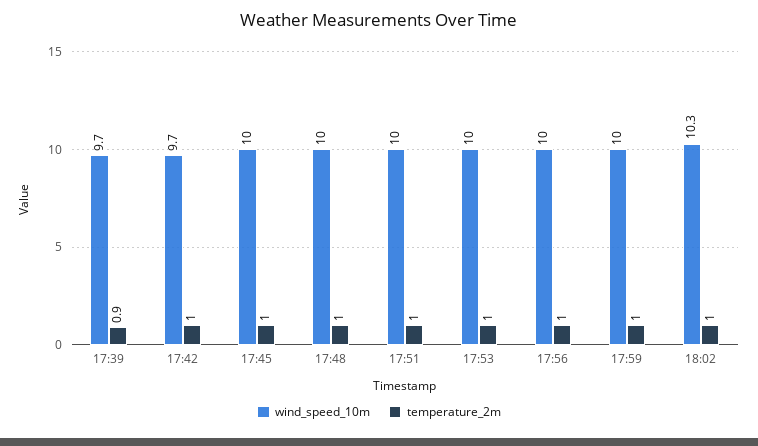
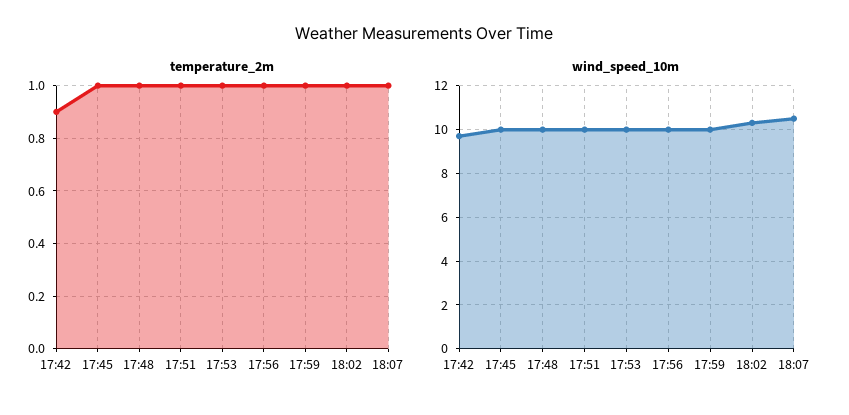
wind_speed_10m, 17:39: 9.7 -> none
temperature_2m, 17:39: 0.9 -> none
temperature_2m, 17:42: 1 -> 0.9
temperature_2m, 18:07: none -> 1
wind_speed_10m, 18:07: none -> 10.5

